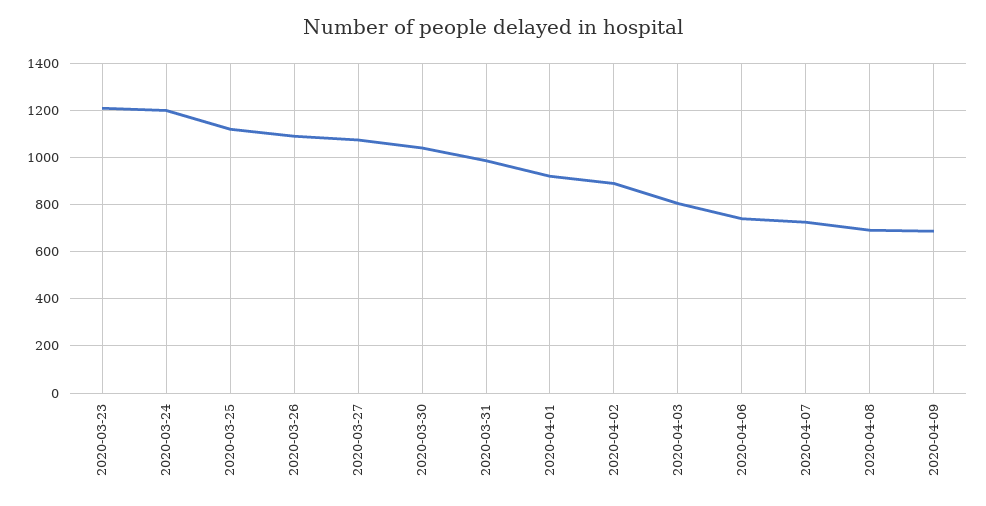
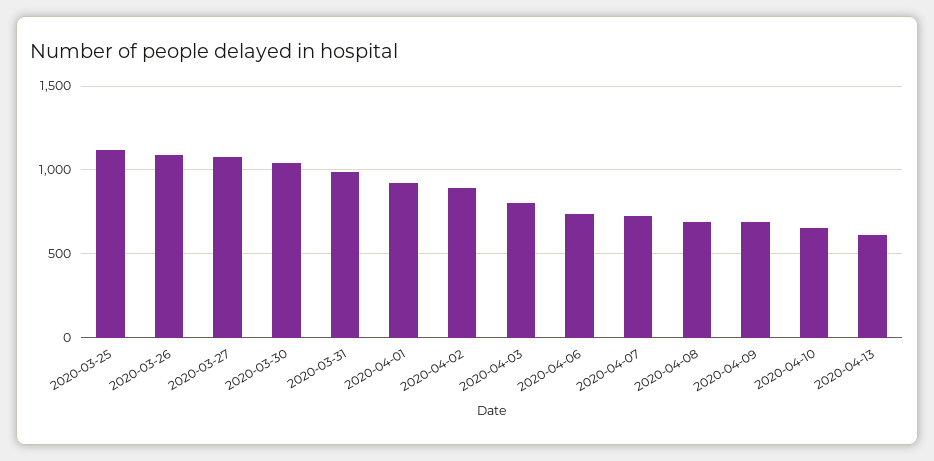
2020-03-23: 1200 -> none
2020-03-24: 1200 -> none
2020-04-10: none -> 650
2020-04-13: none -> 600

